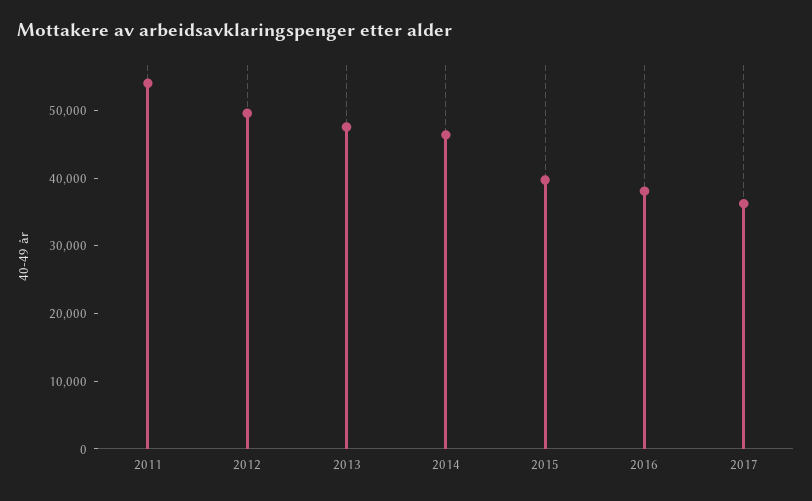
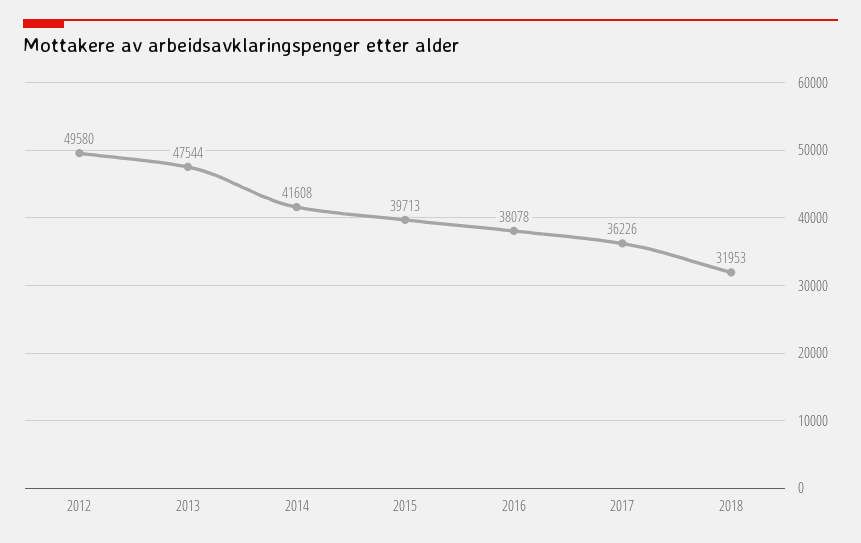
2011: 54000 -> none
2014: 46000 -> 41608
2018: none -> 31953

